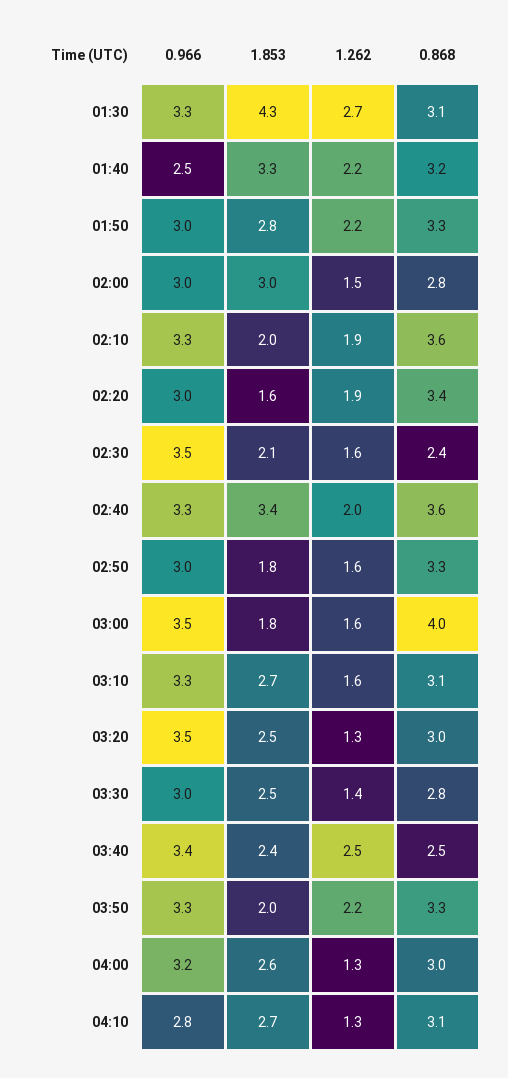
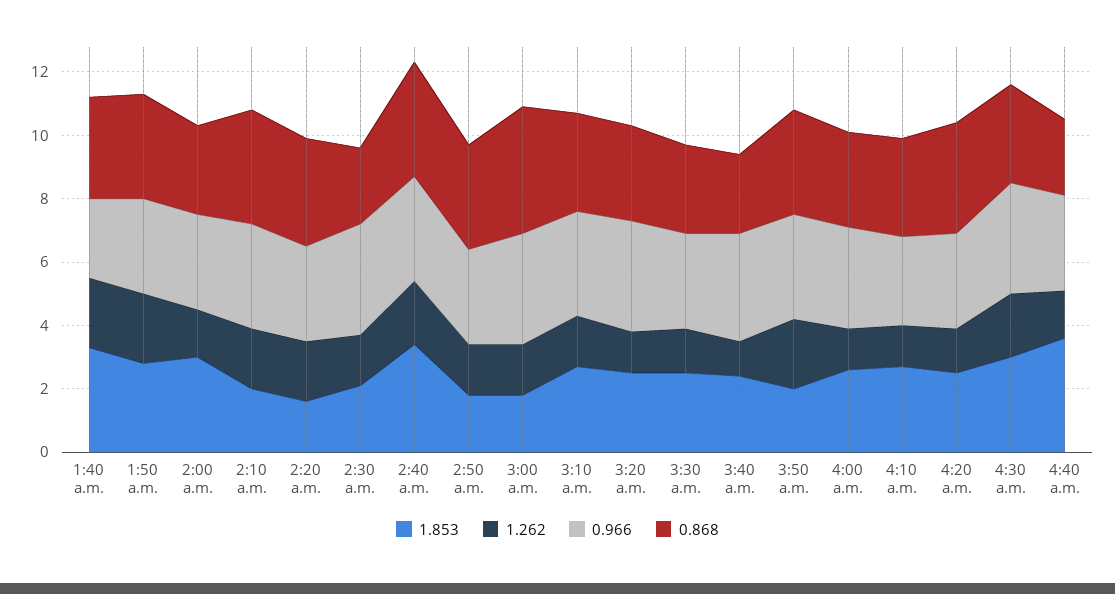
0.966, 01:30: 3.3 -> none
1.853, 01:30: 4.3 -> none
1.262, 01:30: 2.7 -> none
0.868, 01:30: 3.1 -> none
1.262, 03:40: 2.5 -> 1
1.853, 4:20 a.m.: none -> 2.5
1.262, 4:20 a.m.: none -> 1.5
0.966, 4:20 a.m.: none -> 3
0.868, 4:20 a.m.: none -> 3.5
1.853, 4:30 a.m.: none -> 3
1.262, 4:30 a.m.: none -> 2
0.966, 4:30 a.m.: none -> 3.5
0.868, 4:30 a.m.: none -> 3
1.853, 4:40 a.m.: none -> 3.5
1.262, 4:40 a.m.: none -> 1.5
0.966, 4:40 a.m.: none -> 3
0.868, 4:40 a.m.: none -> 2.5

